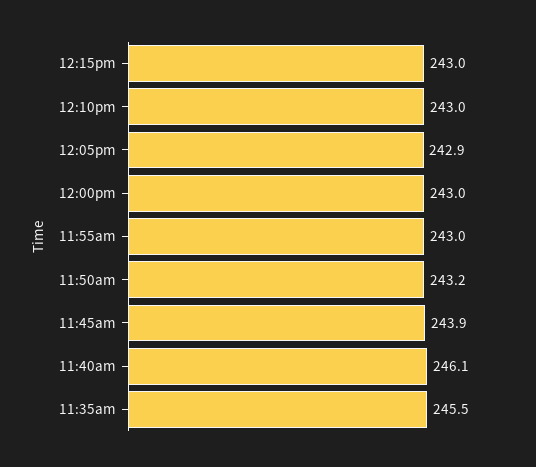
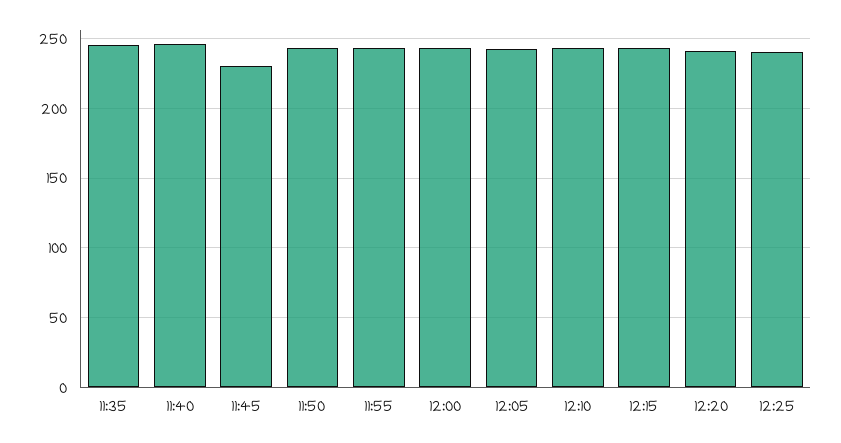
11:45am: 243.9 -> 230
12:20: none -> 240
12:25: none -> 240

